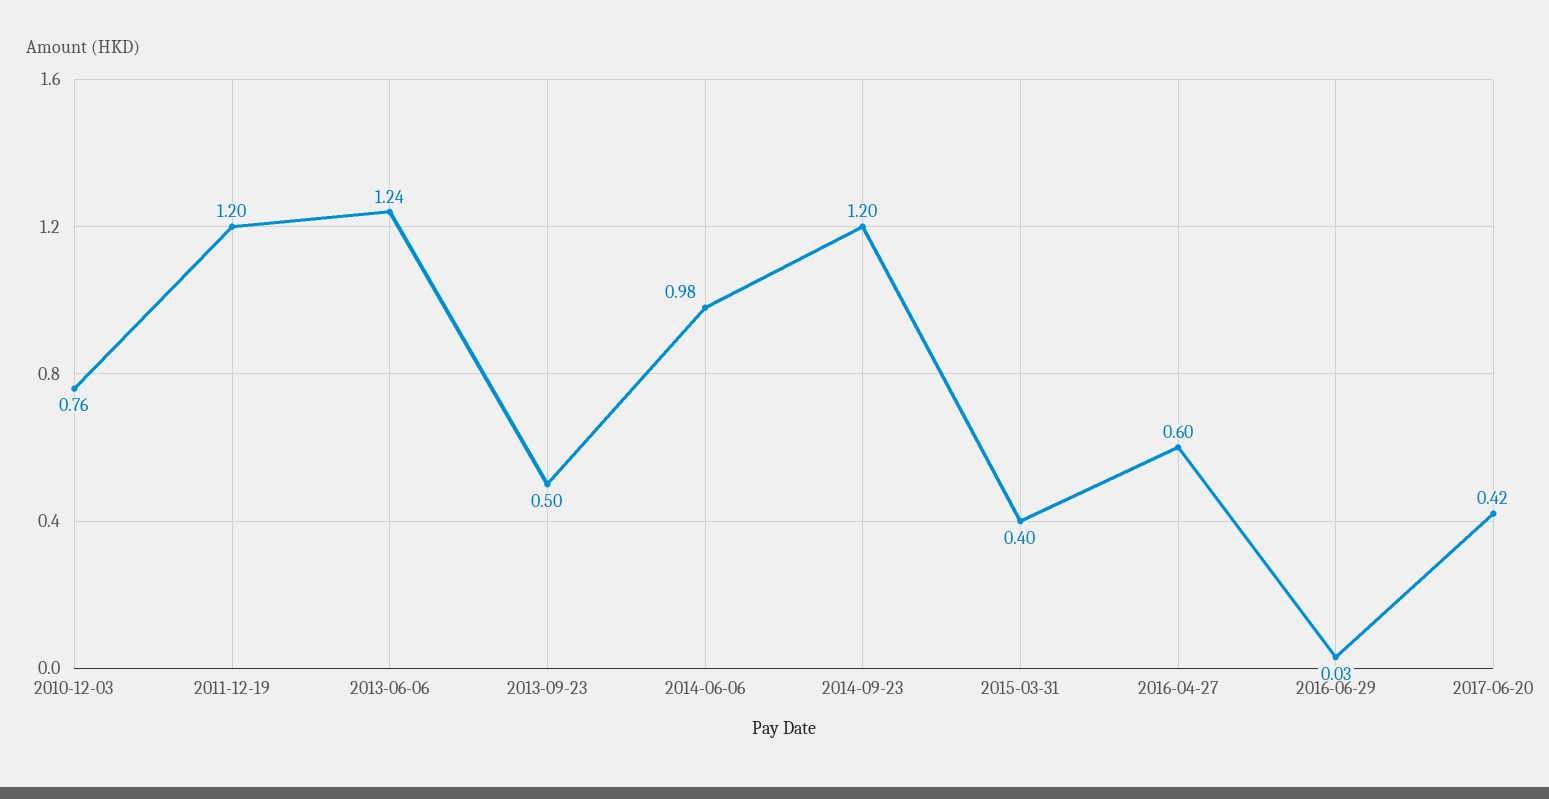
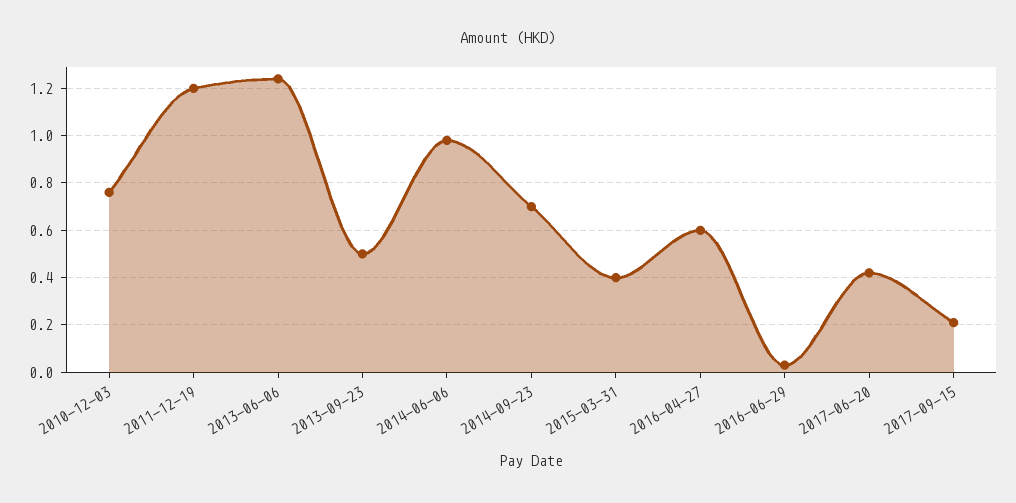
2014-09-23: 1.2 -> 0.7
2017-09-15: none -> 0.2

